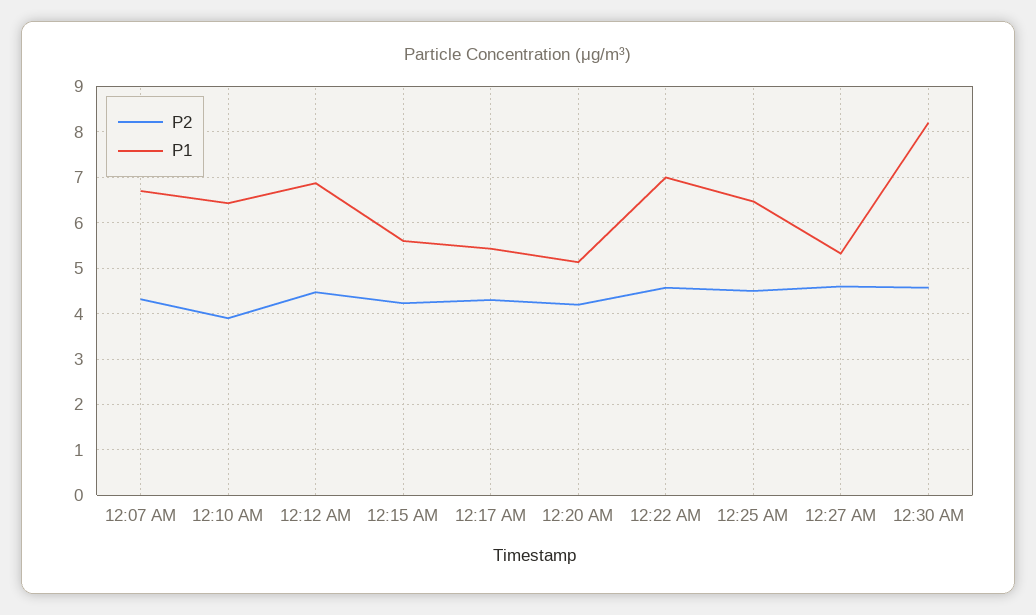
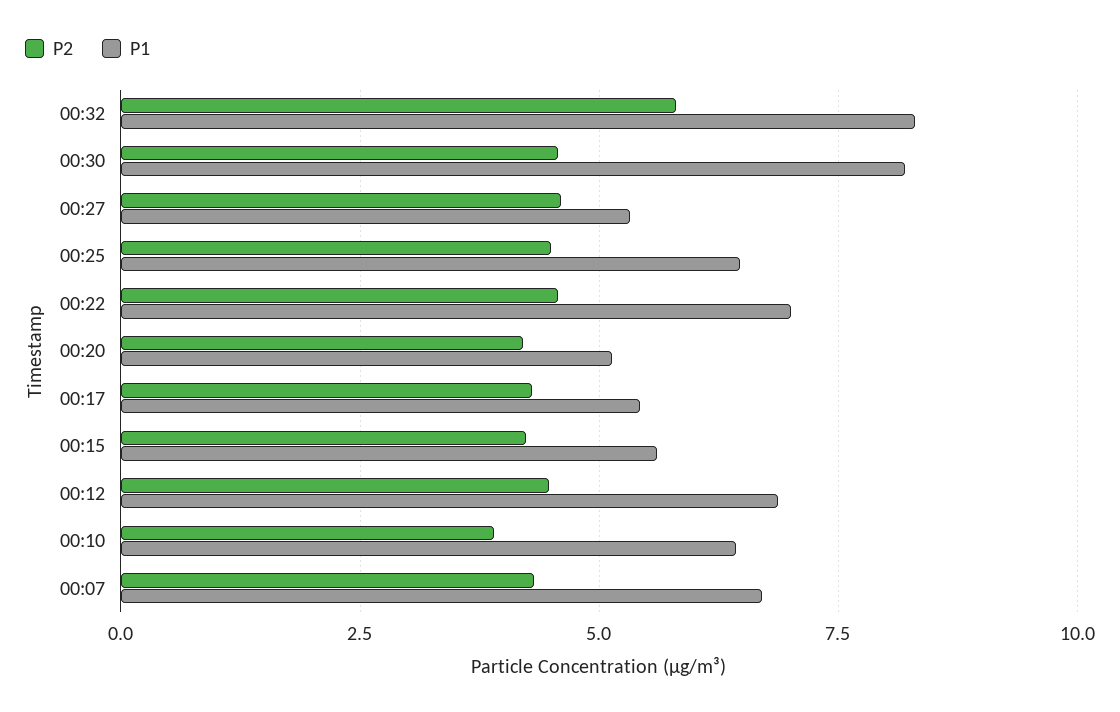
P2, 00:32: none -> 5.75
P1, 00:32: none -> 8.25

